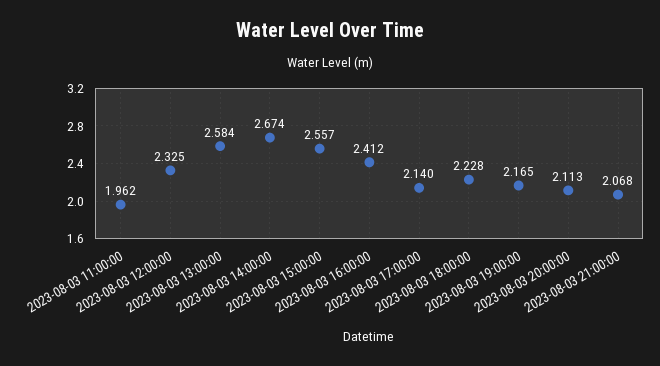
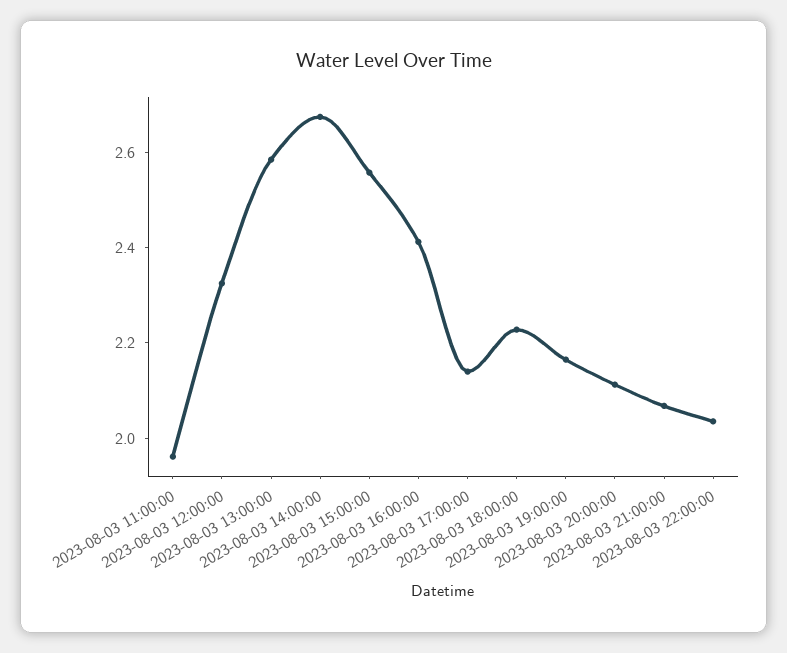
2023-08-03 22:00:00: none -> 2.05

